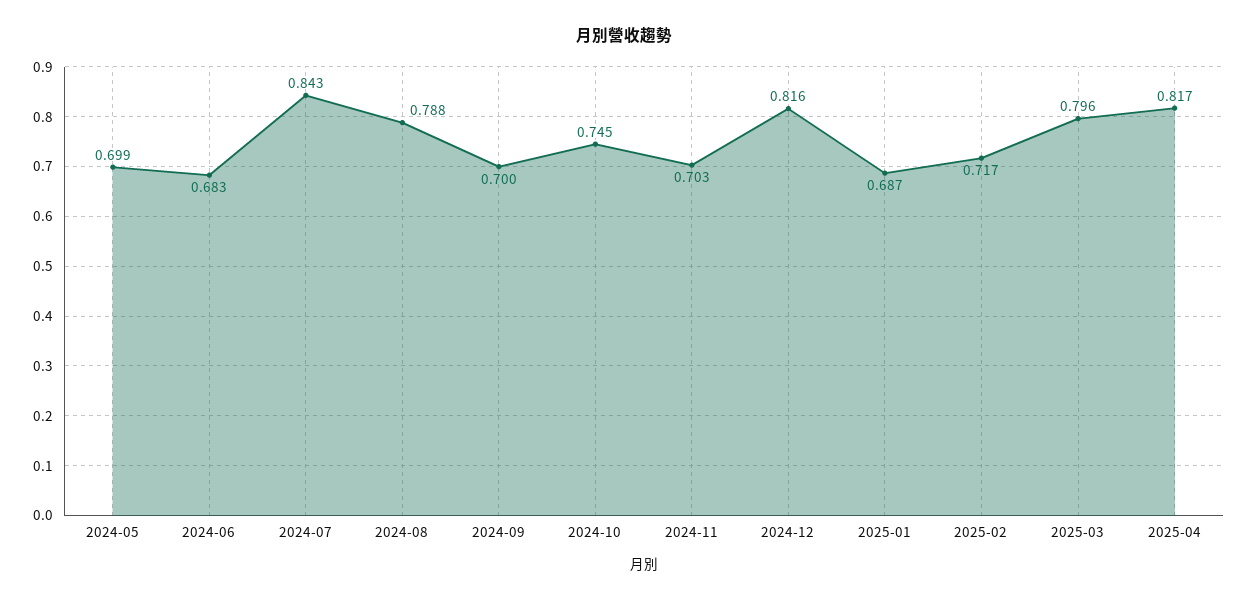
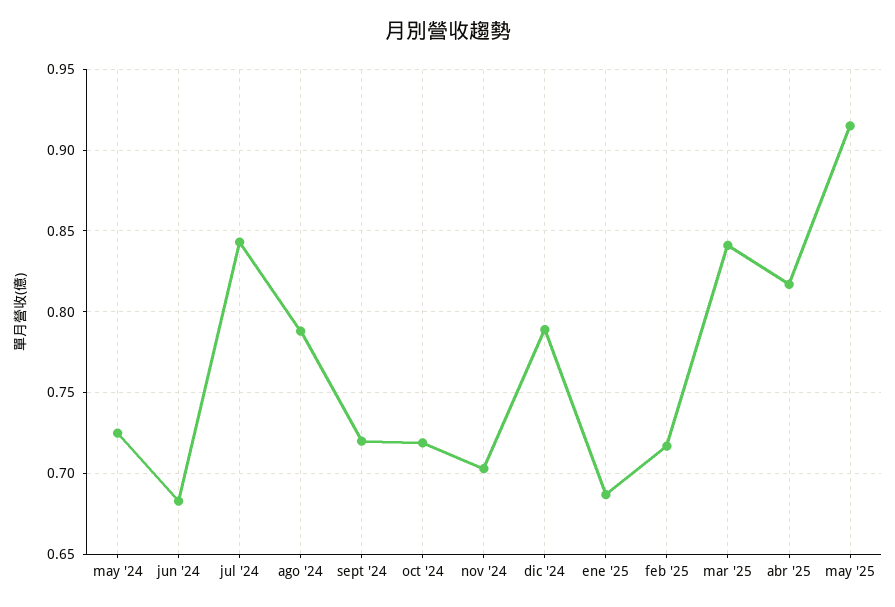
2024-05: 0.699 -> 0.725
2024-09: 0.7 -> 0.72
2024-10: 0.745 -> 0.72
2024-12: 0.816 -> 0.79
2025-03: 0.796 -> 0.84
may '25: none -> 0.915

